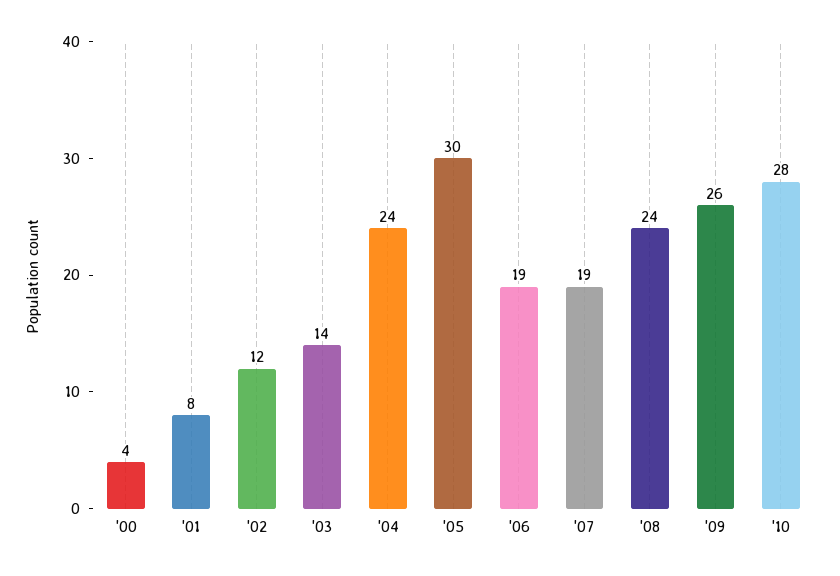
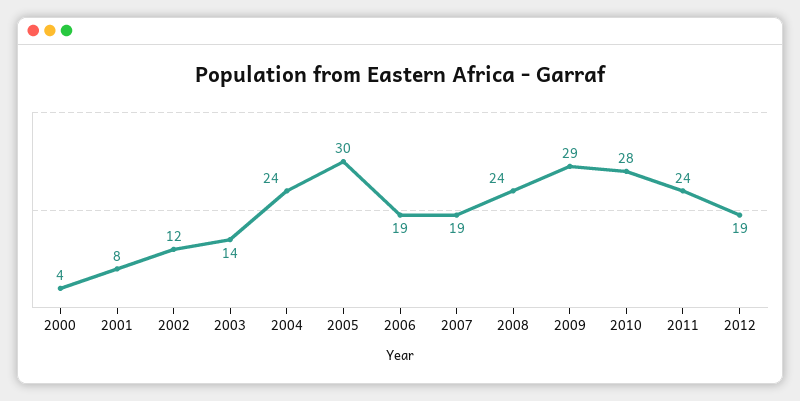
'09: 26 -> 29
2011: none -> 24
2012: none -> 19

